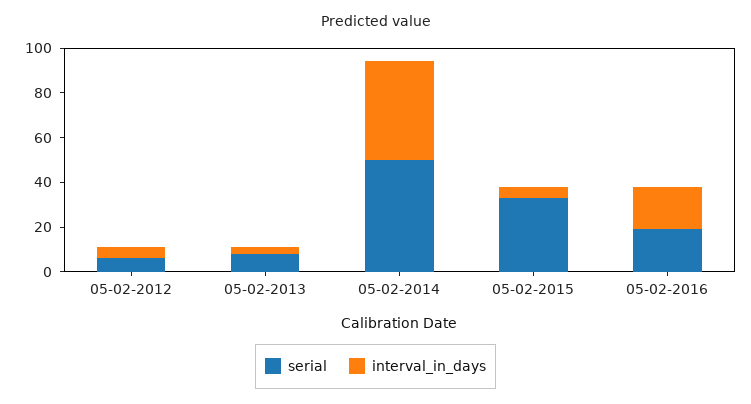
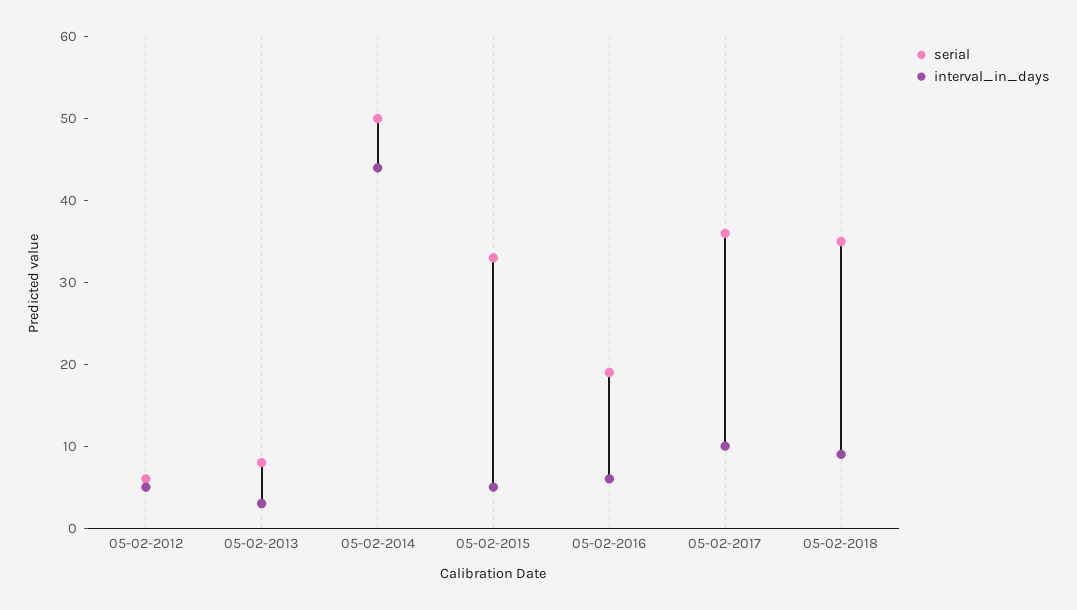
interval_in_days, 05-02-2016: 20 -> 6
serial, 05-02-2017: none -> 36
interval_in_days, 05-02-2017: none -> 10
serial, 05-02-2018: none -> 35
interval_in_days, 05-02-2018: none -> 9

